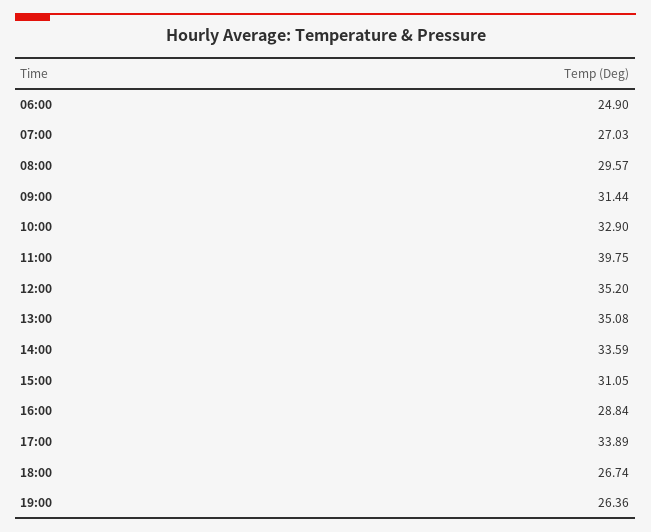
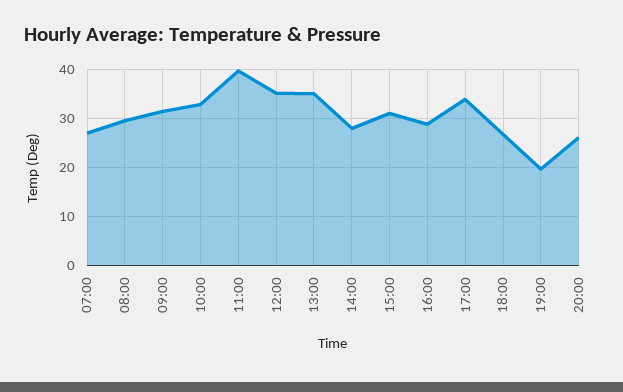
06:00: 24.9 -> none
14:00: 33.59 -> 28
19:00: 26.36 -> 20
20:00: none -> 26

